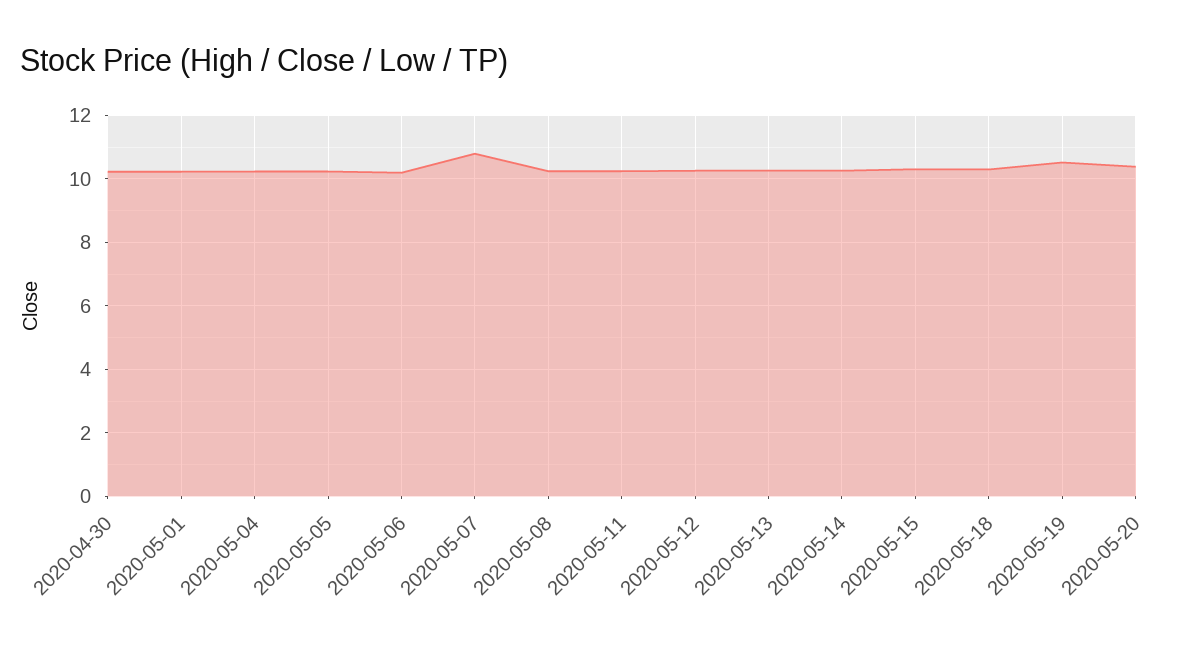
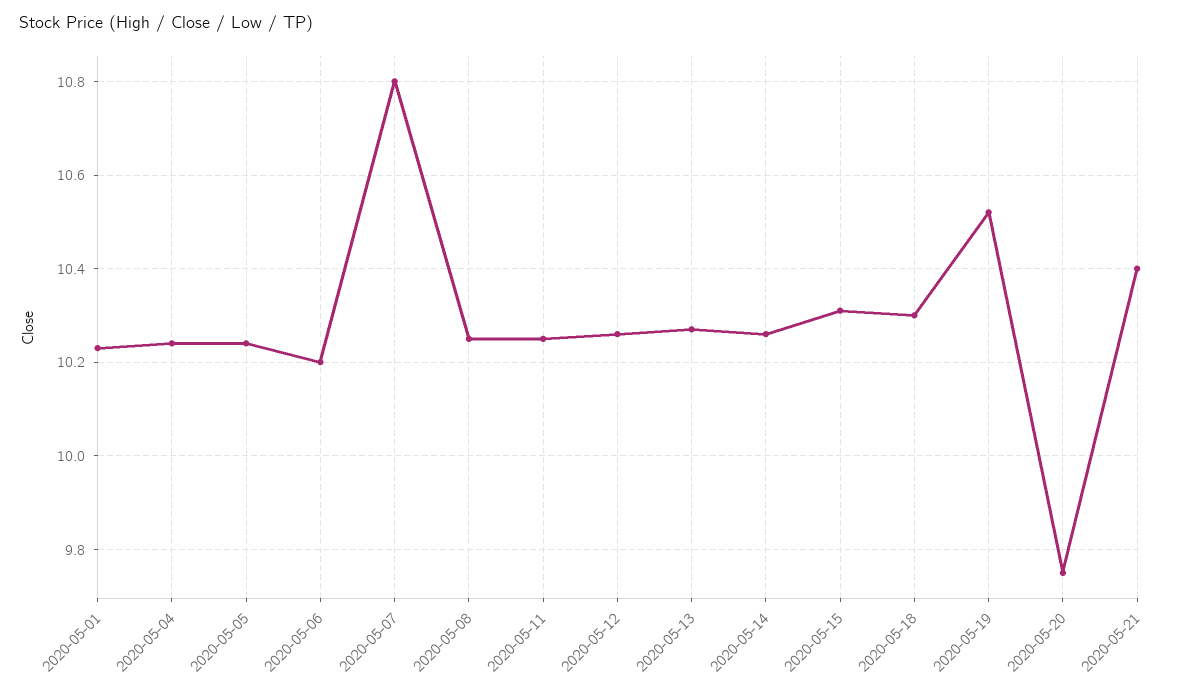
2020-04-30: 10.2 -> none
2020-05-20: 10.4 -> 9.75
2020-05-21: none -> 10.4

